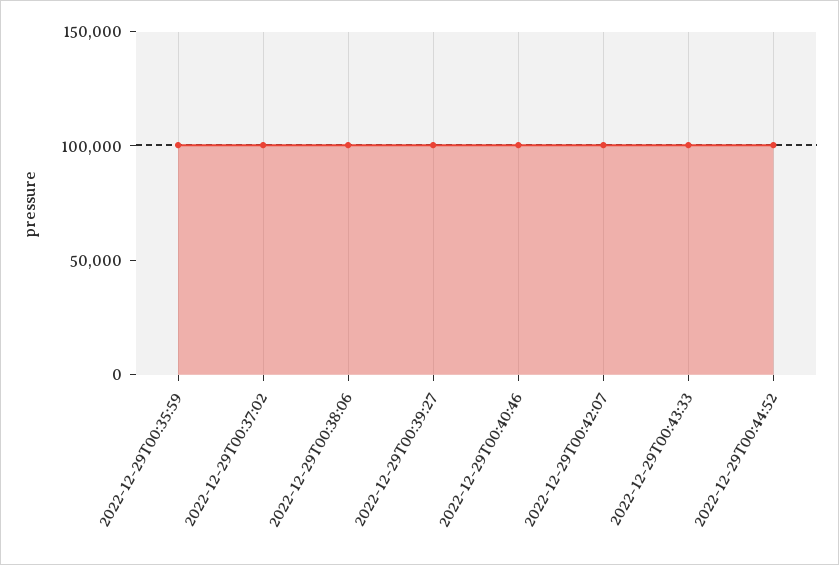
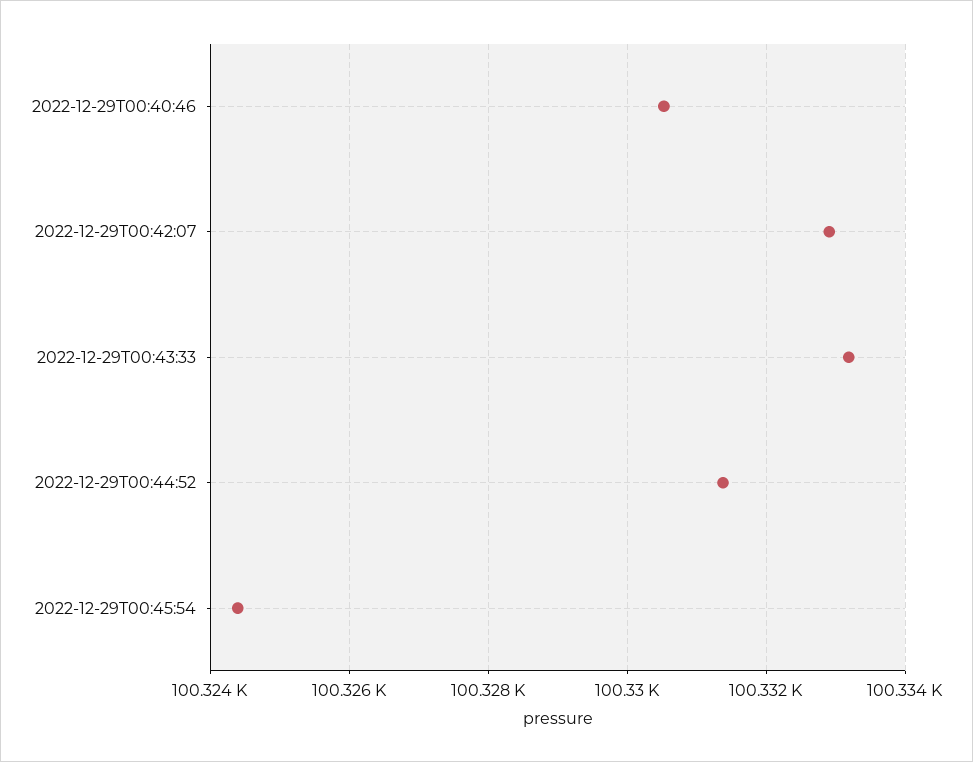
2022-12-29T00:35:59: 100000 -> none
2022-12-29T00:37:02: 100000 -> none
2022-12-29T00:38:06: 100000 -> none
2022-12-29T00:39:27: 100000 -> none
2022-12-29T00:45:54: none -> 100324.4

